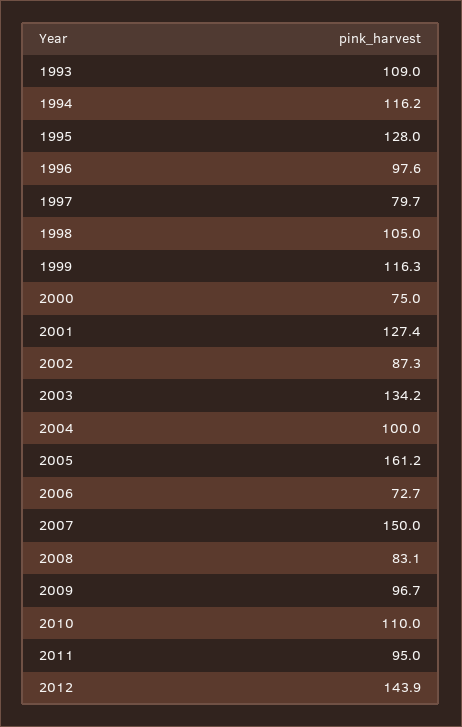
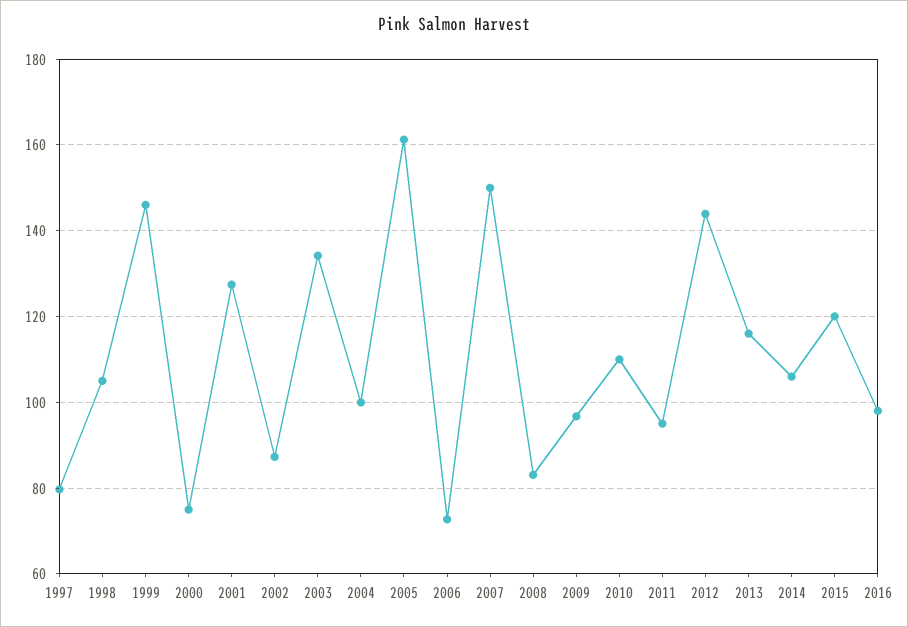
1993: 109 -> none
1994: 116.2 -> none
1995: 128 -> none
1996: 97.6 -> none
1999: 116.3 -> 146
2013: none -> 116
2014: none -> 106
2015: none -> 120
2016: none -> 98

